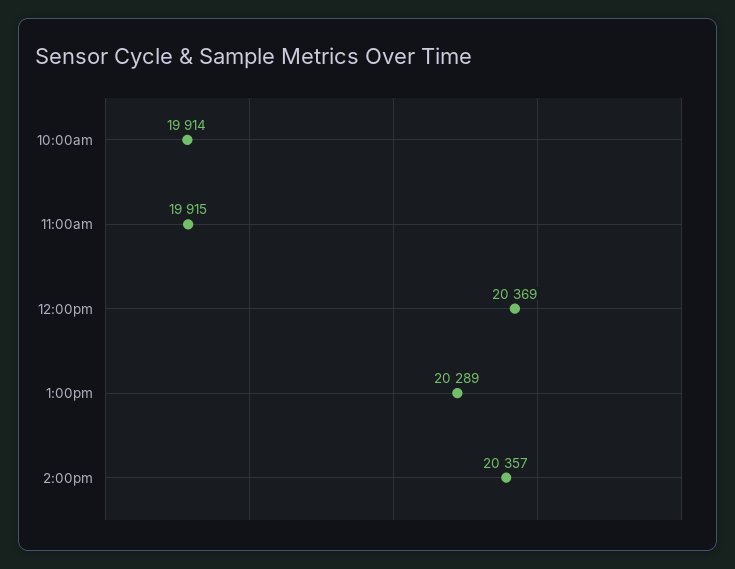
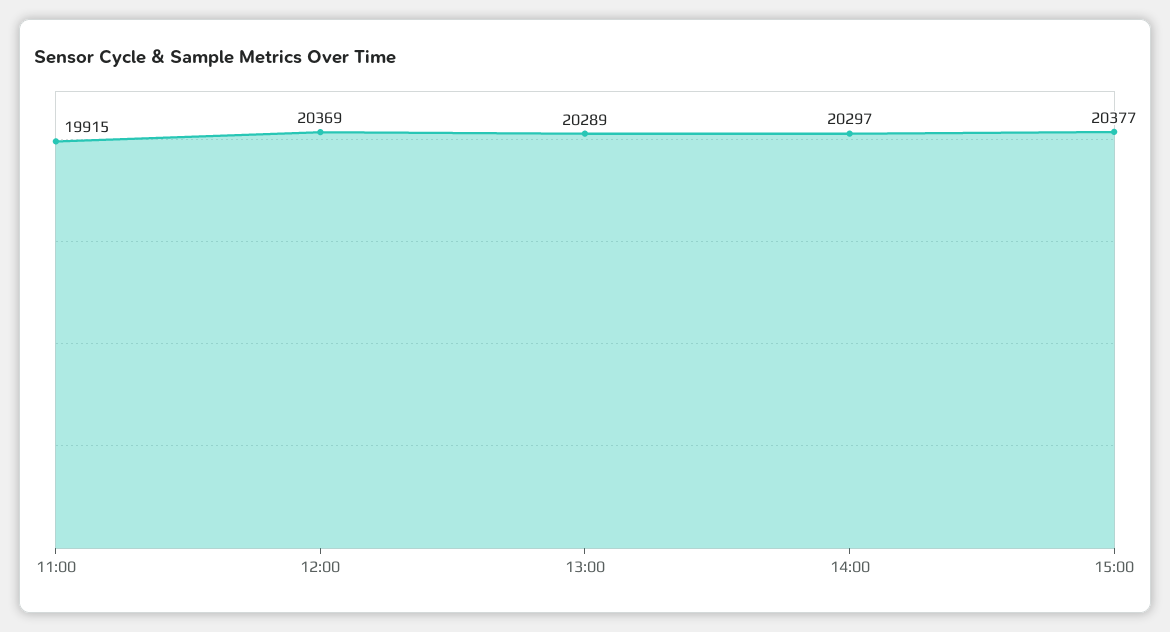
10:00am: 19914 -> none
2:00pm: 20357 -> 20297
15:00: none -> 20377

